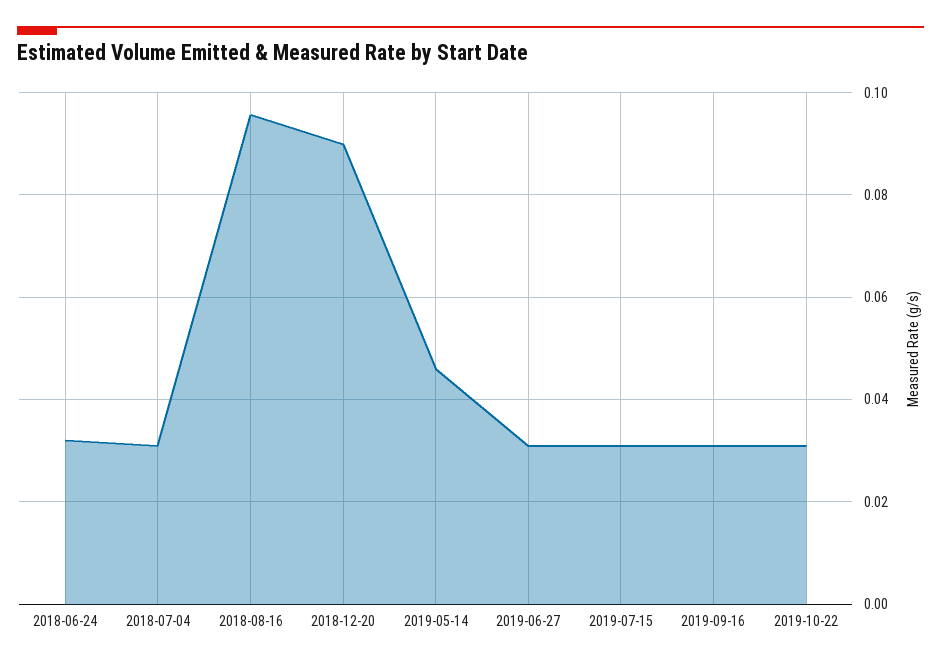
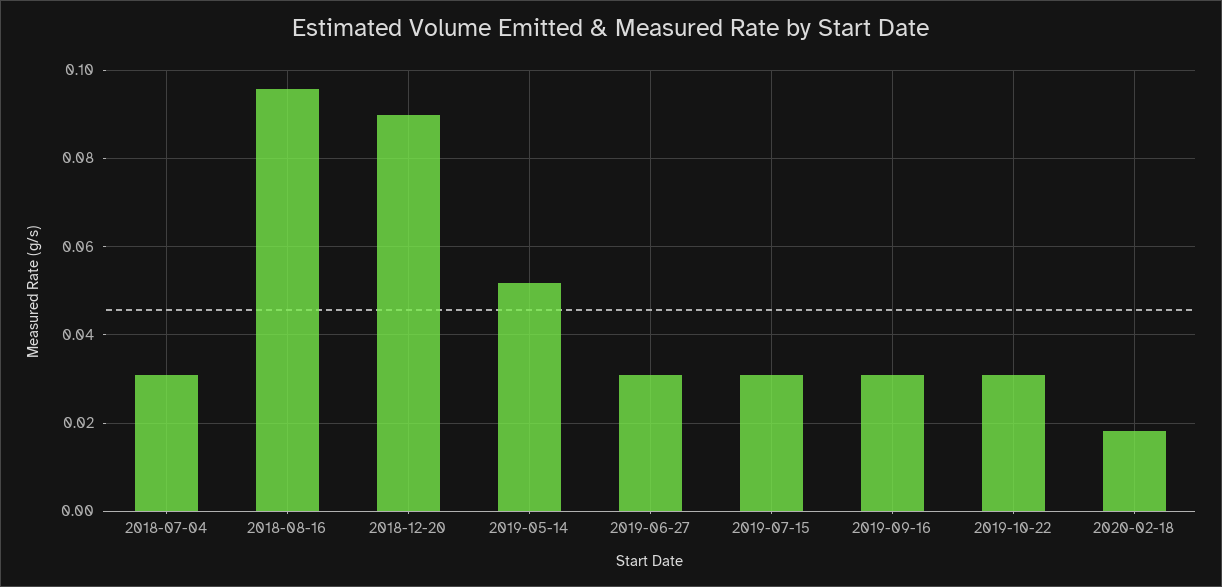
2018-06-24: 0.032 -> none
2019-05-14: 0.046 -> 0.052
2020-02-18: none -> 0.018

